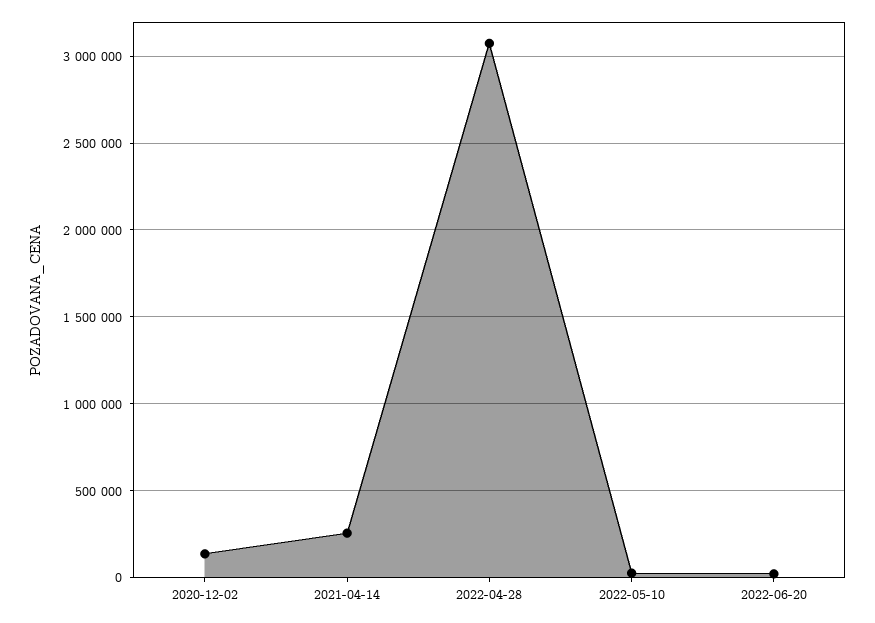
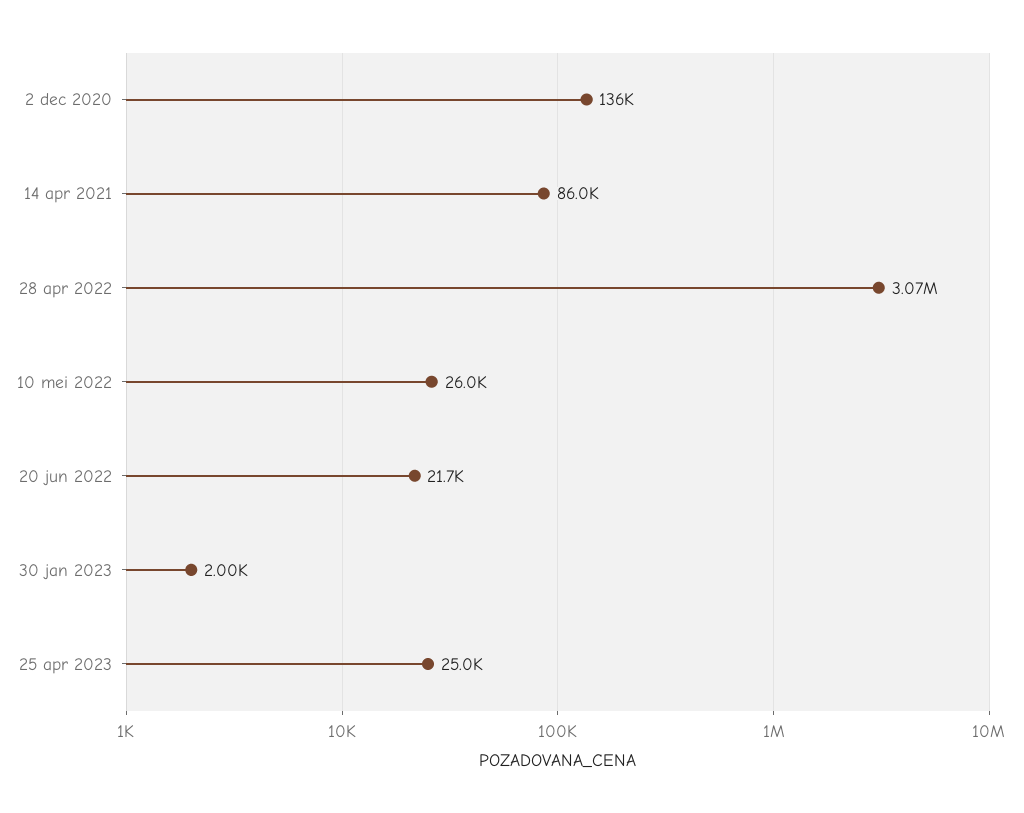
2021-04-14: 250000 -> 86000
30 jan 2023: none -> 2000
25 apr 2023: none -> 25000

